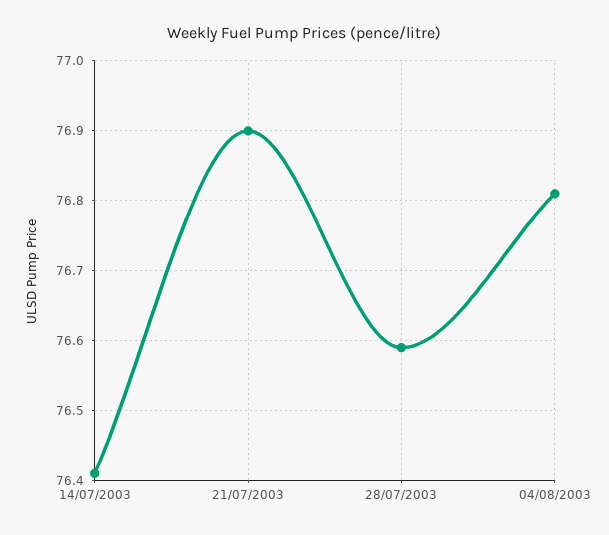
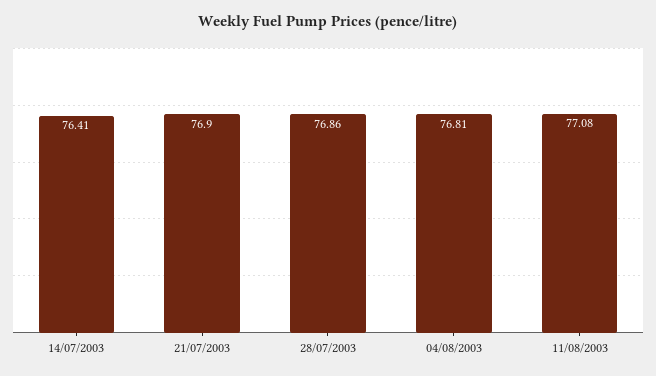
28/07/2003: 76.59 -> 76.86
11/08/2003: none -> 77.08

